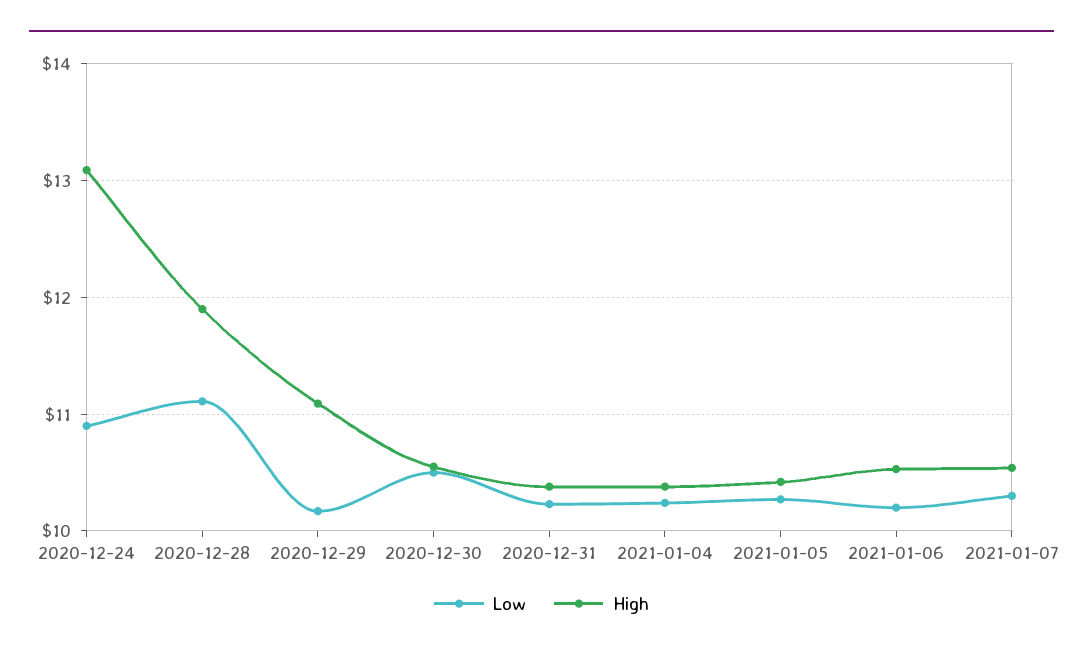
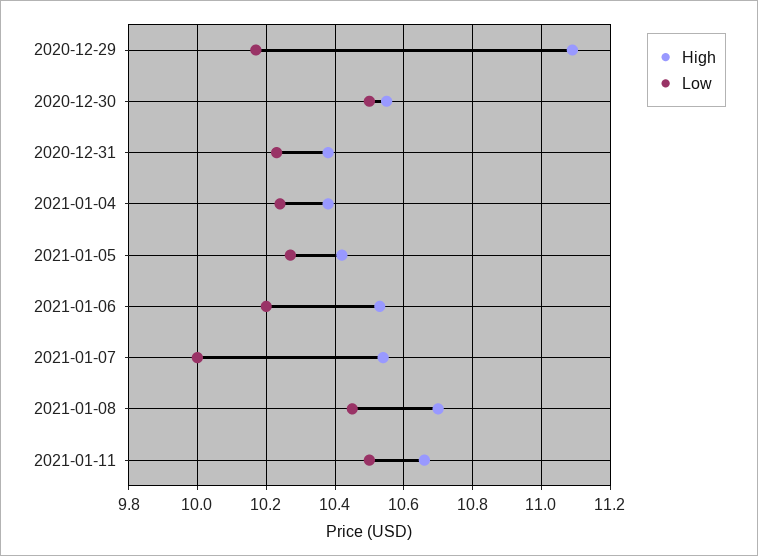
Low, 2020-12-24: 10.9 -> none
High, 2020-12-24: 13.1 -> none
Low, 2020-12-28: 11.1 -> none
High, 2020-12-28: 11.9 -> none
Low, 2021-01-07: 10.3 -> 10
High, 2021-01-08: none -> 10.7
Low, 2021-01-08: none -> 10.45
High, 2021-01-11: none -> 10.65
Low, 2021-01-11: none -> 10.5

